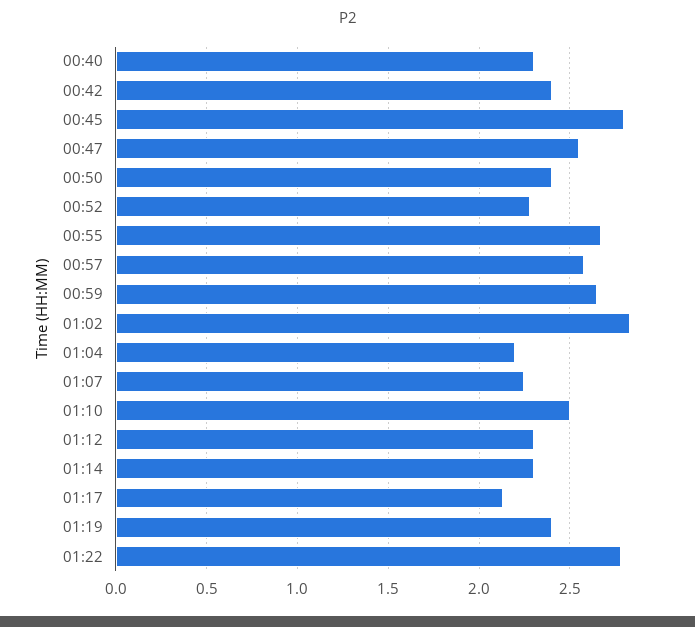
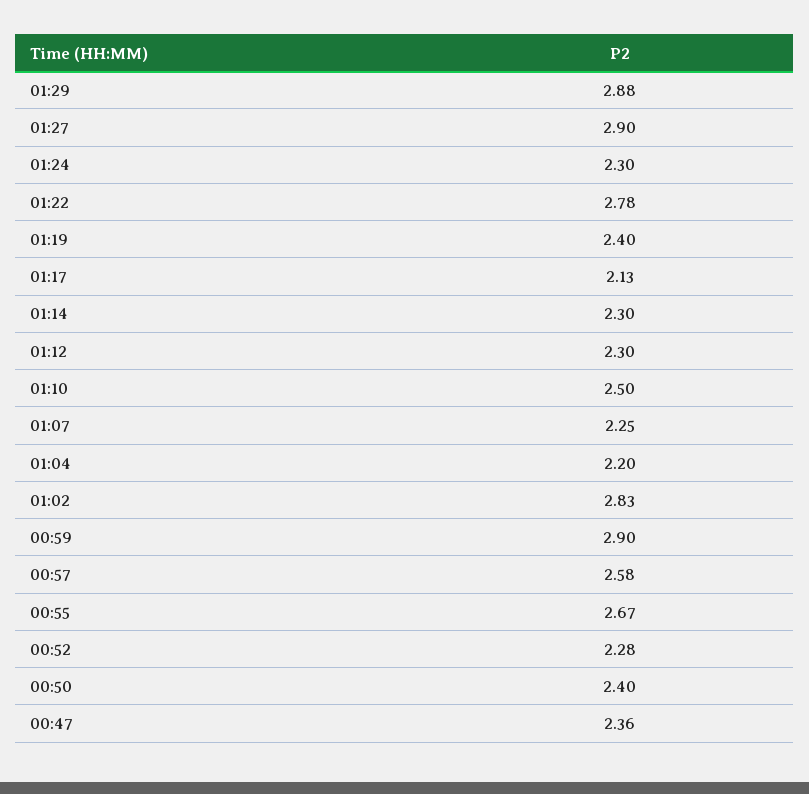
00:40: 2.3 -> none
00:42: 2.4 -> none
00:45: 2.8 -> none
00:47: 2.55 -> 2.36
00:59: 2.65 -> 2.9
01:29: none -> 2.88
01:27: none -> 2.9
01:24: none -> 2.3

